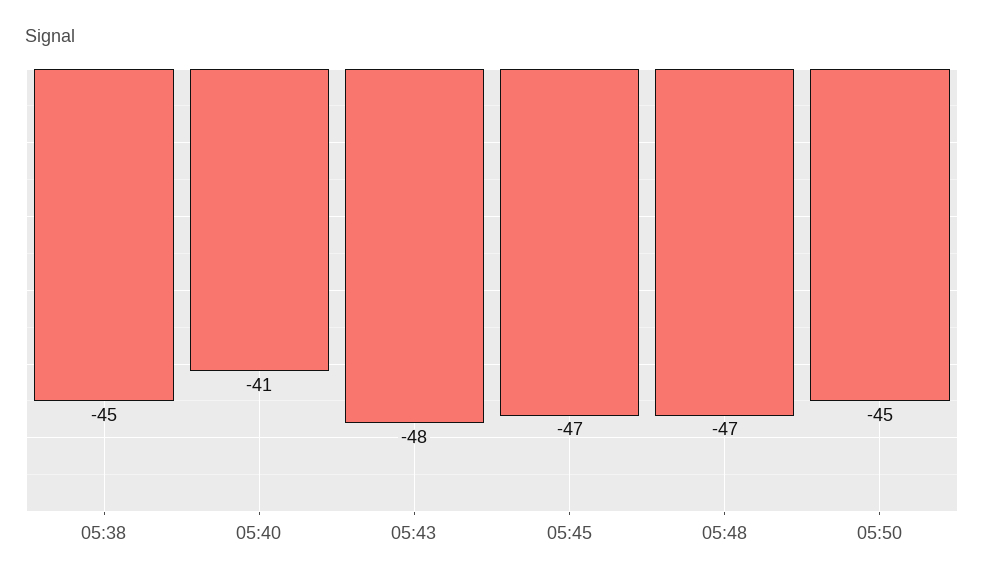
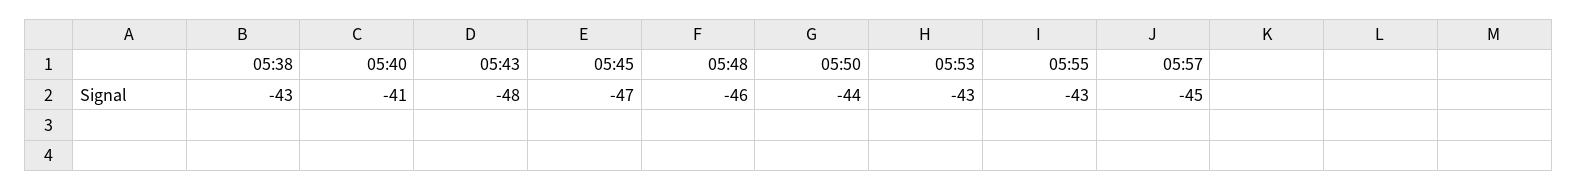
05:38: -45 -> -43
05:48: -47 -> -46
05:50: -45 -> -44
05:53: none -> -43
05:55: none -> -43
05:57: none -> -45

